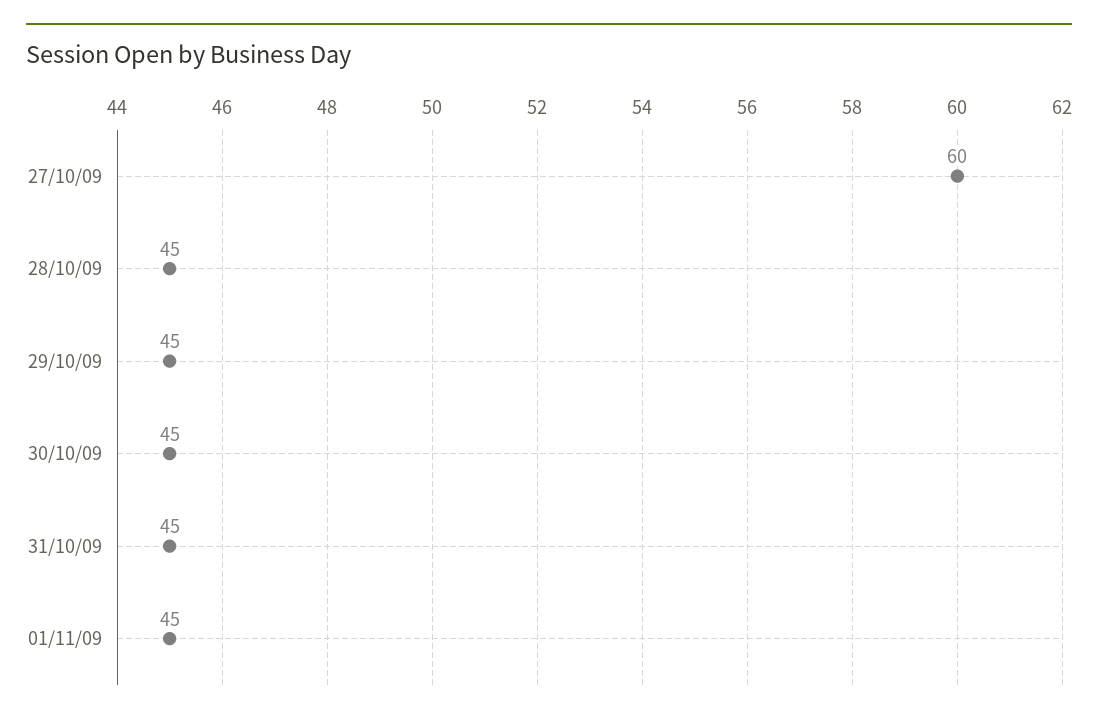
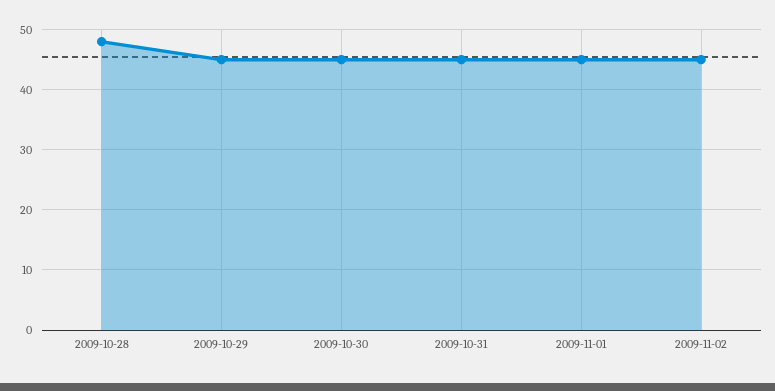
27/10/09: 60 -> none
28/10/09: 45 -> 48
2009-11-02: none -> 45

